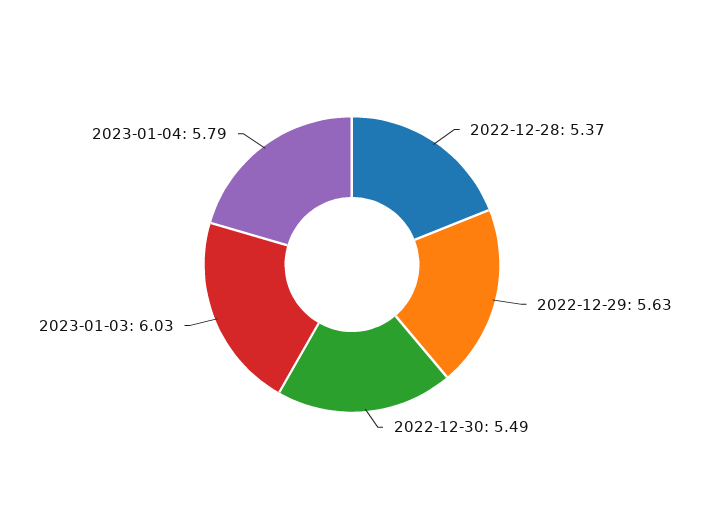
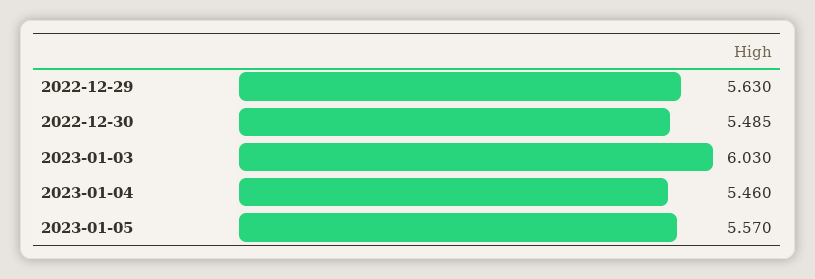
2022-12-28: 5.37 -> none
2023-01-04: 5.79 -> 5.46
2023-01-05: none -> 5.57

